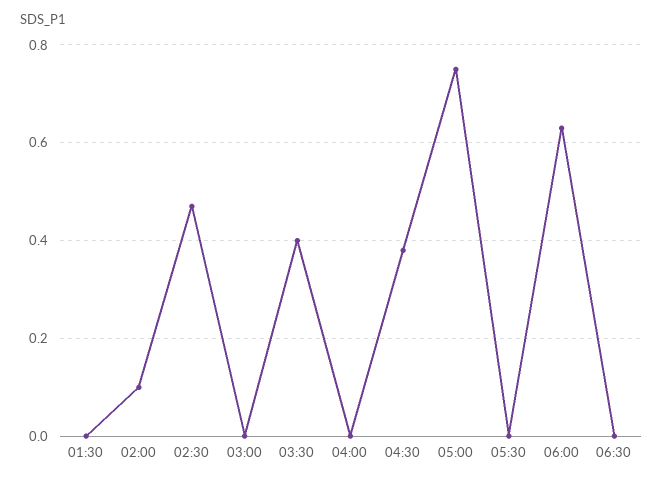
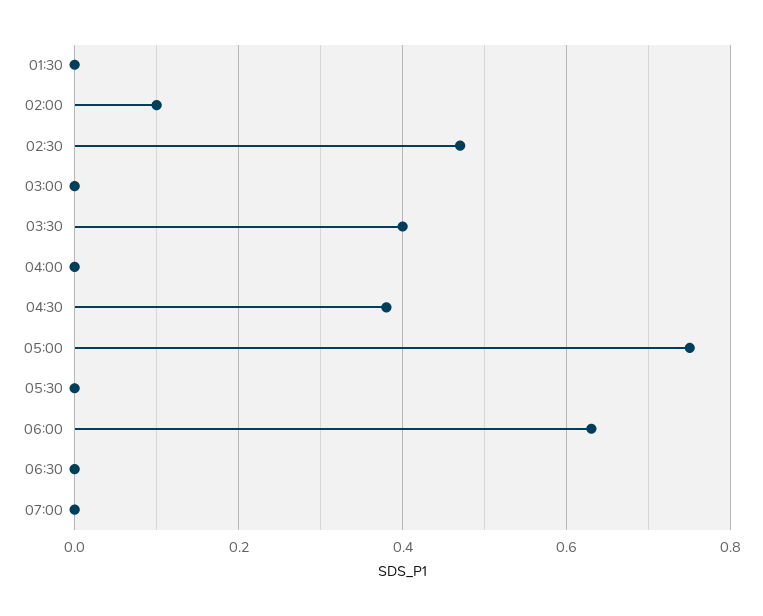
07:00: none -> 0

